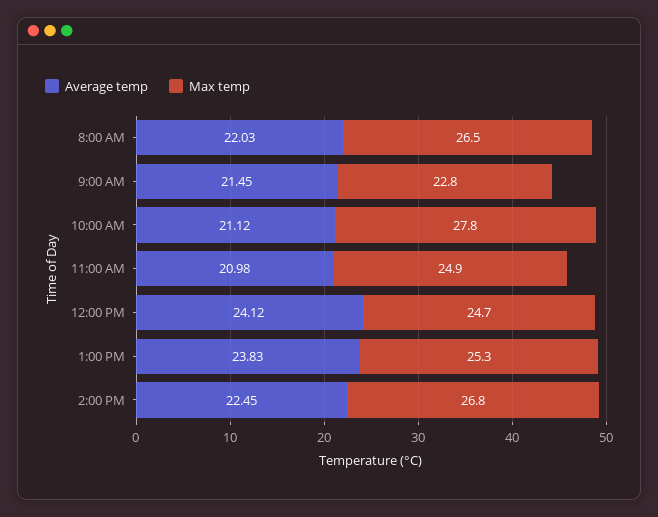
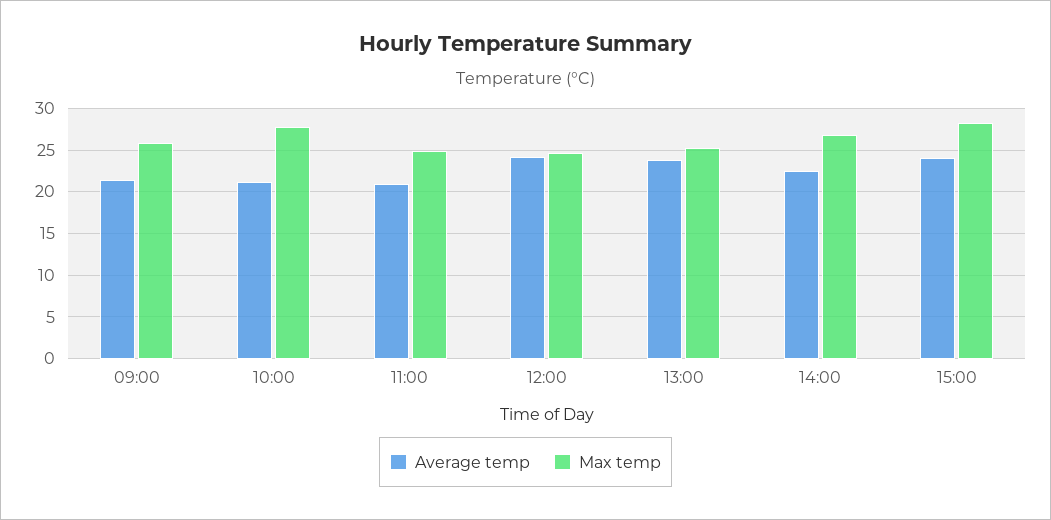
Average temp, 8:00 AM: 22.03 -> none
Max temp, 8:00 AM: 26.5 -> none
Max temp, 9:00 AM: 22.8 -> 26
Average temp, 15:00: none -> 24
Max temp, 15:00: none -> 28

